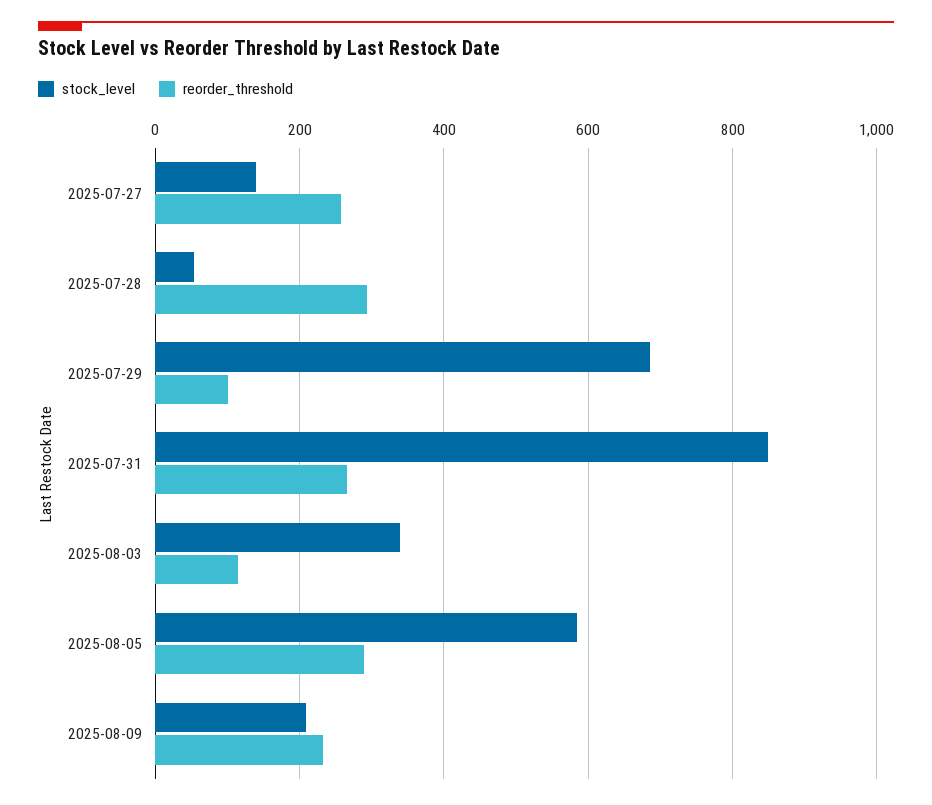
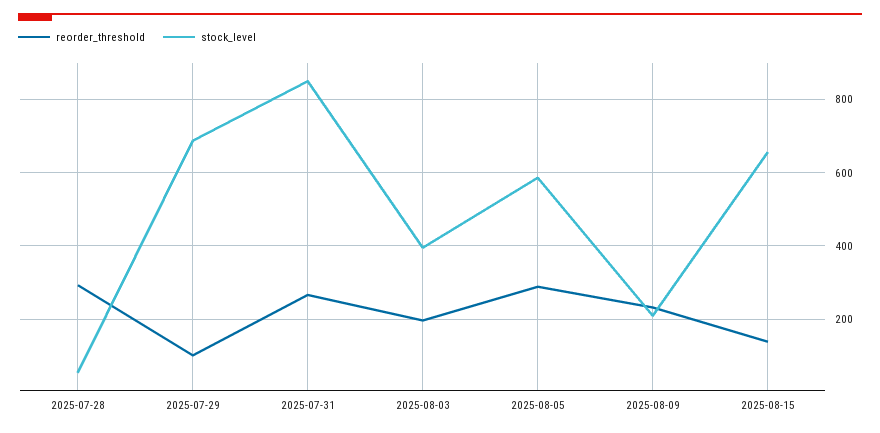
stock_level, 2025-07-27: 140 -> none
reorder_threshold, 2025-07-27: 260 -> none
stock_level, 2025-08-03: 340 -> 400
reorder_threshold, 2025-08-03: 120 -> 200
reorder_threshold, 2025-08-15: none -> 140
stock_level, 2025-08-15: none -> 660

